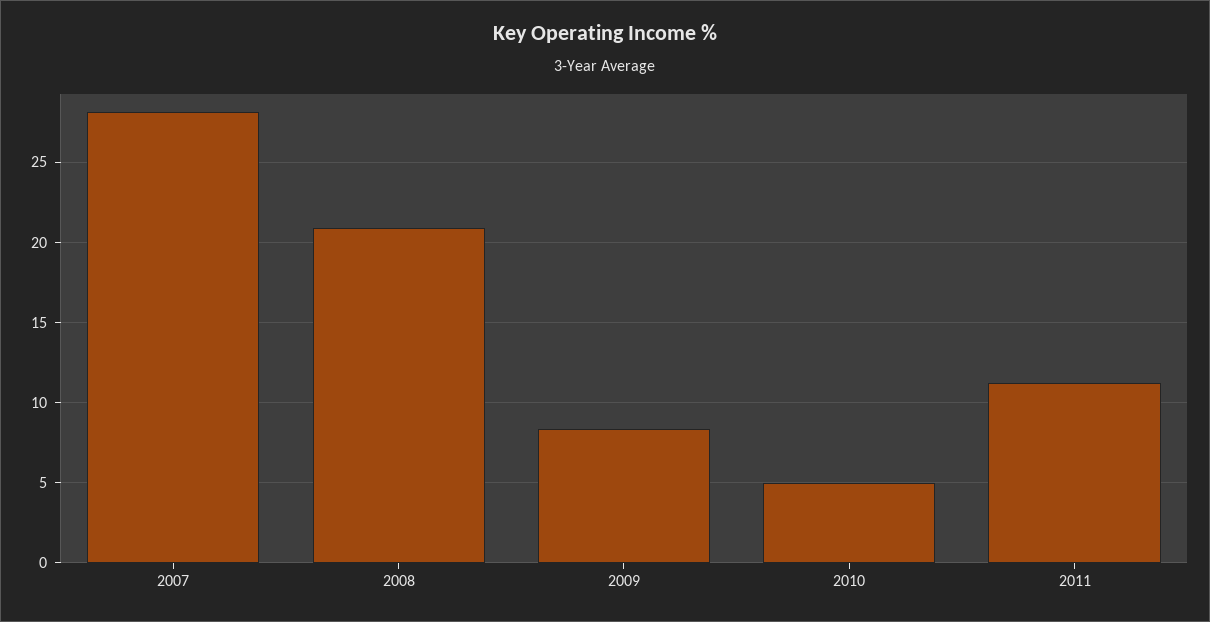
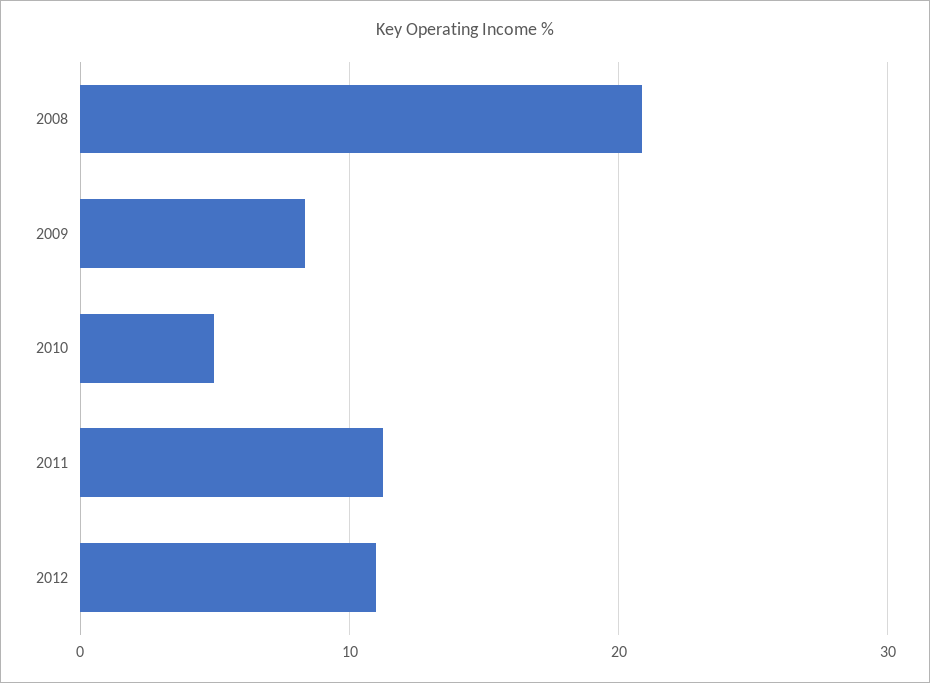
2007: 28 -> none
2012: none -> 11

